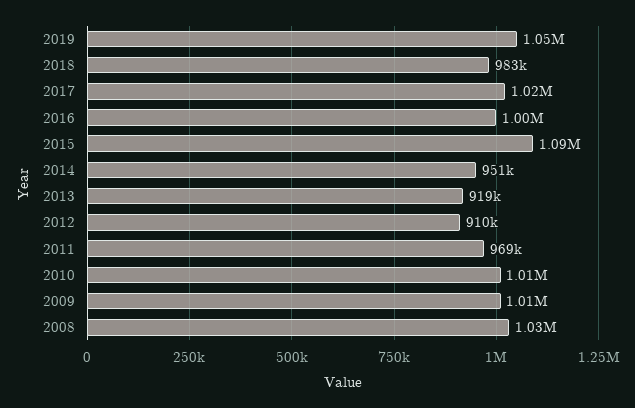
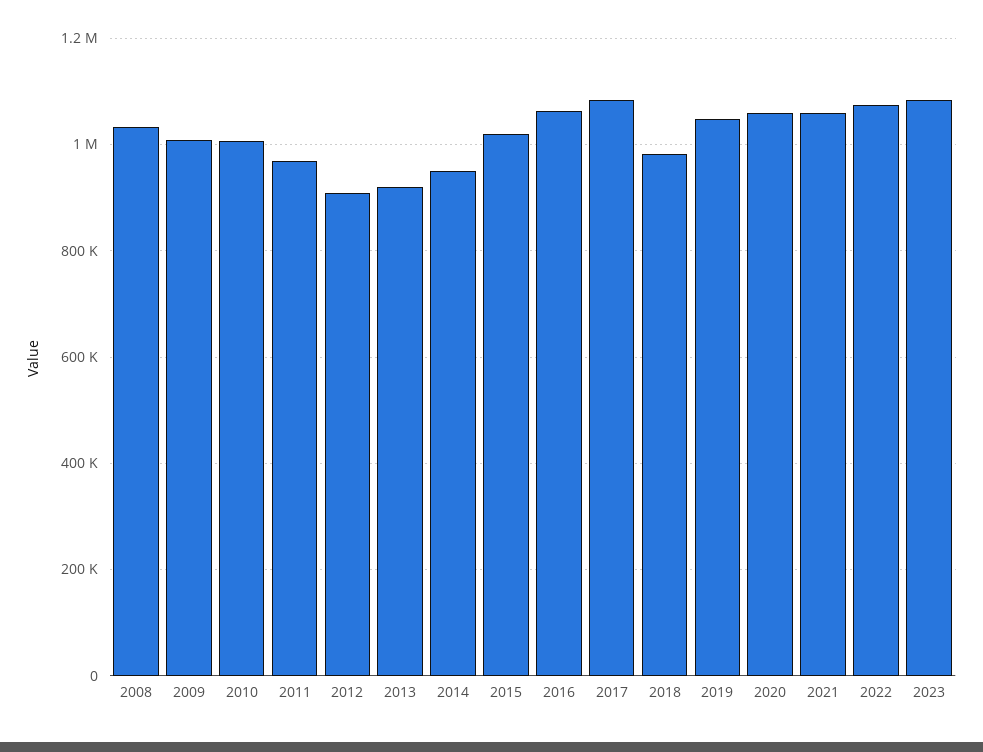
2017: 1020000 -> 1080000
2016: 1000000 -> 1060000
2015: 1090000 -> 1020000
2020: none -> 1060000
2021: none -> 1060000
2022: none -> 1080000
2023: none -> 1080000

